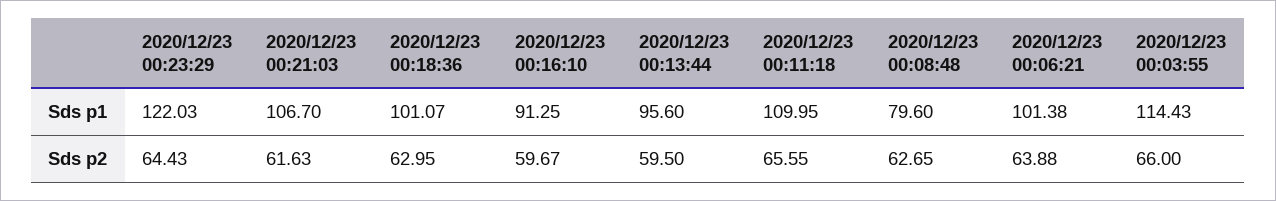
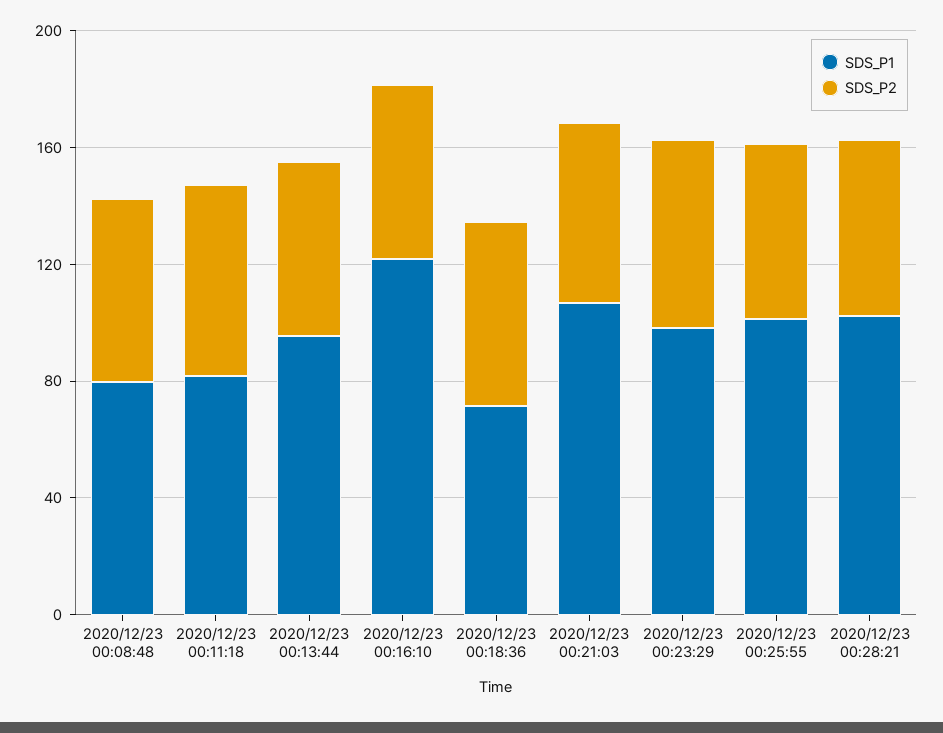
Sds p1, 2020/12/23 00:23:29: 122.03 -> 100
Sds p1, 2020/12/23 00:18:36: 101.07 -> 70
Sds p1, 2020/12/23 00:16:10: 91.25 -> 120
Sds p1, 2020/12/23 00:11:18: 109.95 -> 80
Sds p1, 2020/12/23 00:06:21: 101.38 -> none
Sds p1, 2020/12/23 00:03:55: 114.43 -> none
Sds p2, 2020/12/23 00:06:21: 63.88 -> none
Sds p2, 2020/12/23 00:03:55: 66 -> none
Sds p1, 2020/12/23 00:25:55: none -> 100
Sds p2, 2020/12/23 00:25:55: none -> 60
Sds p1, 2020/12/23 00:28:21: none -> 100
Sds p2, 2020/12/23 00:28:21: none -> 60

